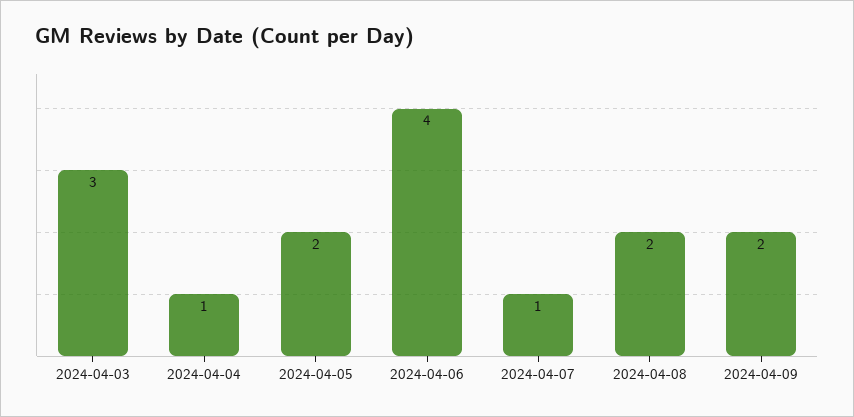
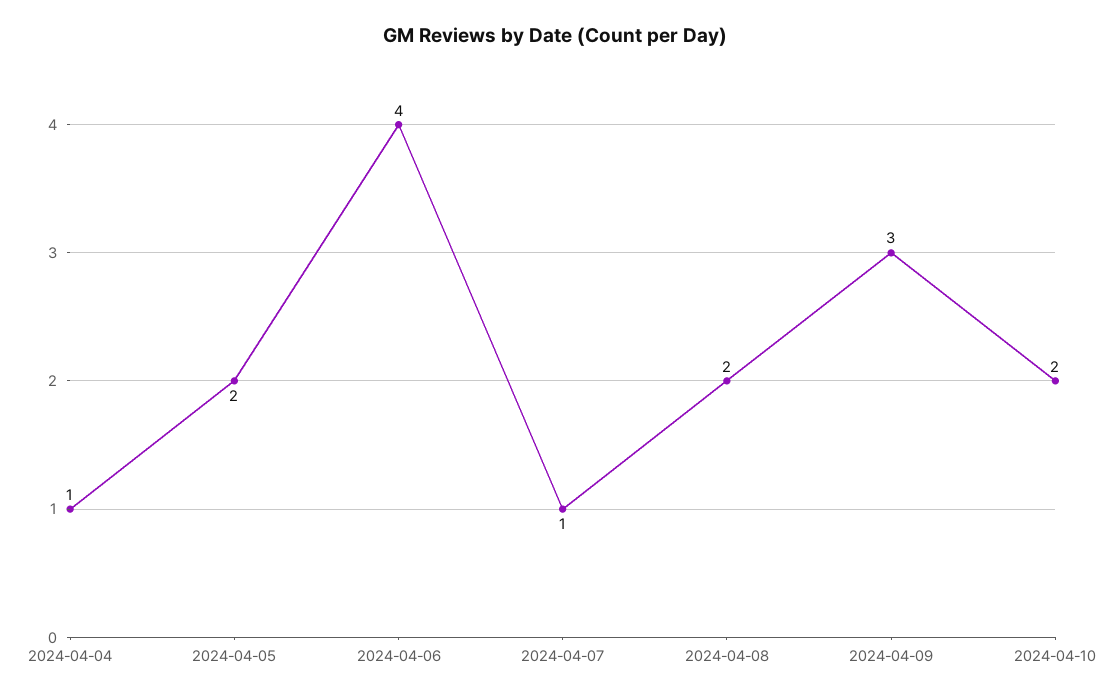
2024-04-03: 3 -> none
2024-04-09: 2 -> 3
2024-04-10: none -> 2

